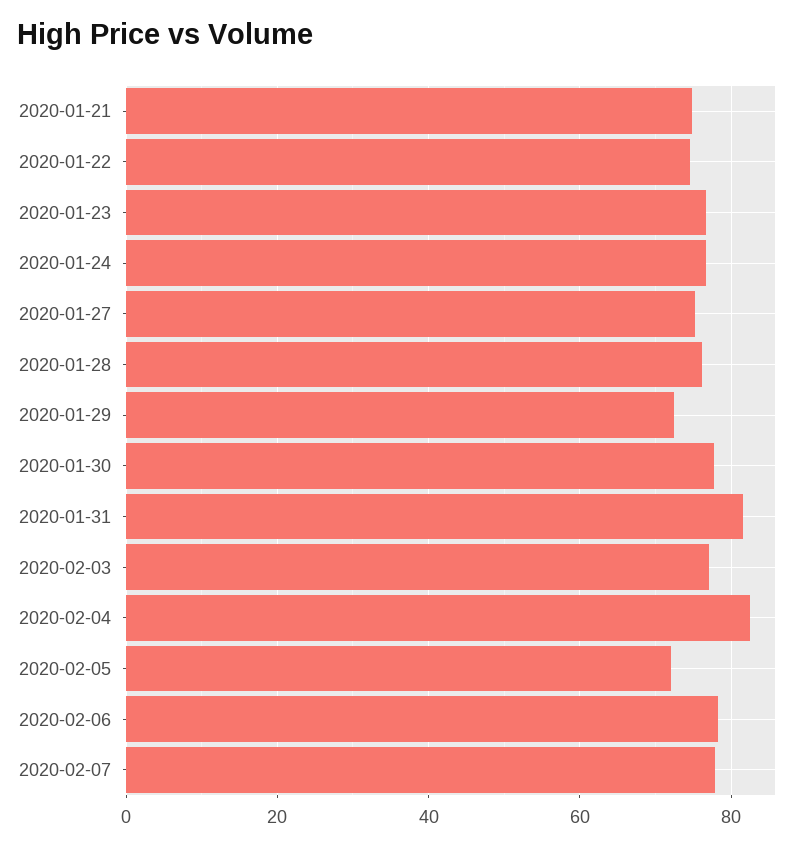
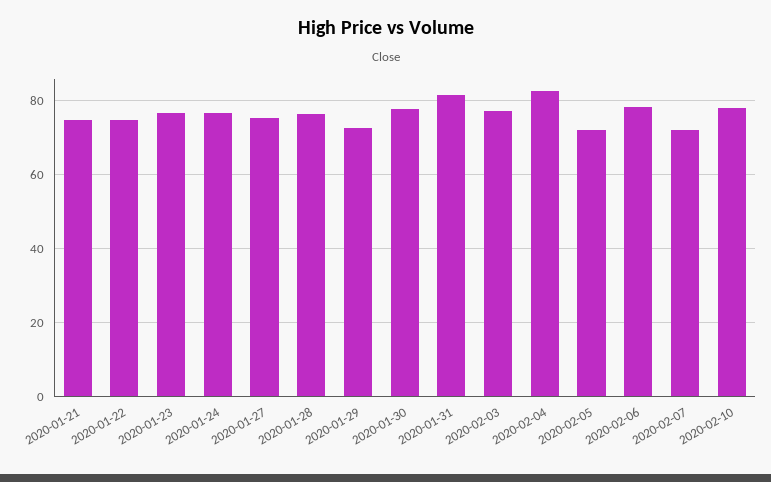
2020-02-07: 78 -> 72
2020-02-10: none -> 78

